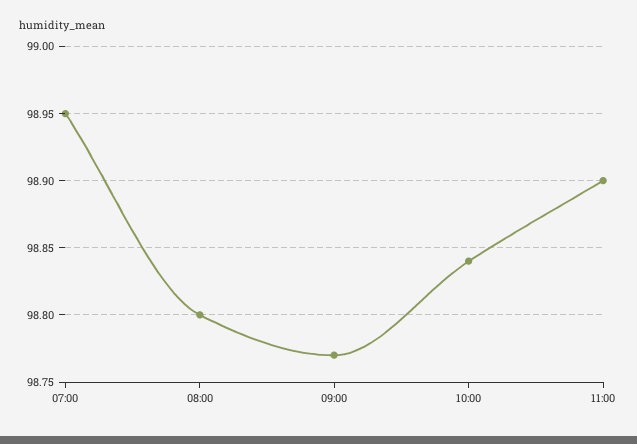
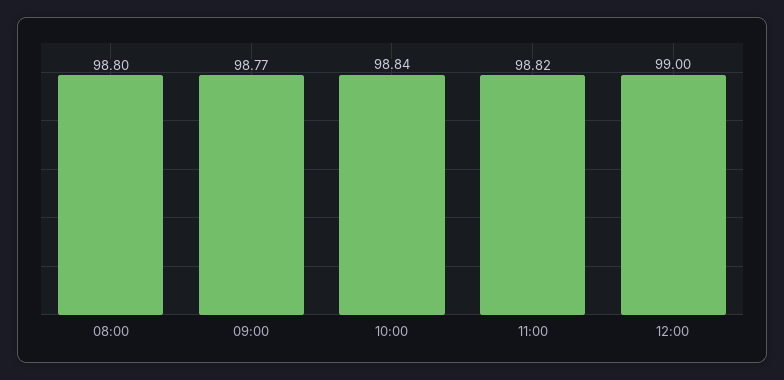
07:00: 98.95 -> none
11:00: 98.9 -> 98.82
12:00: none -> 99

